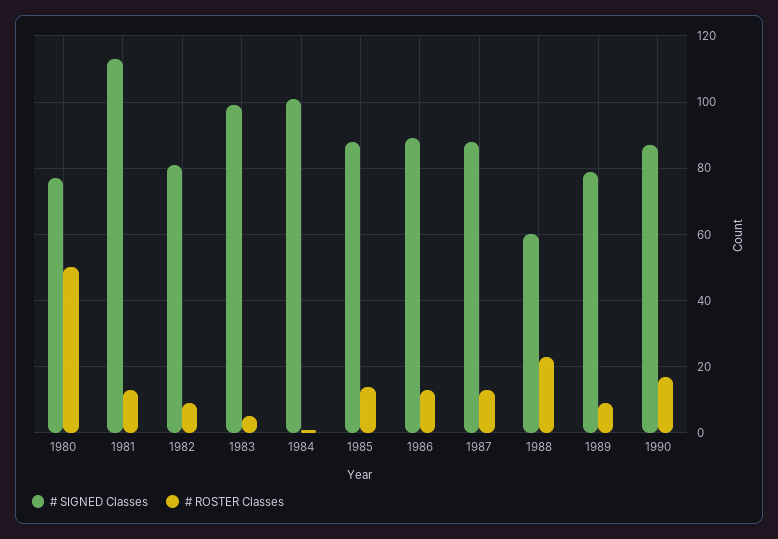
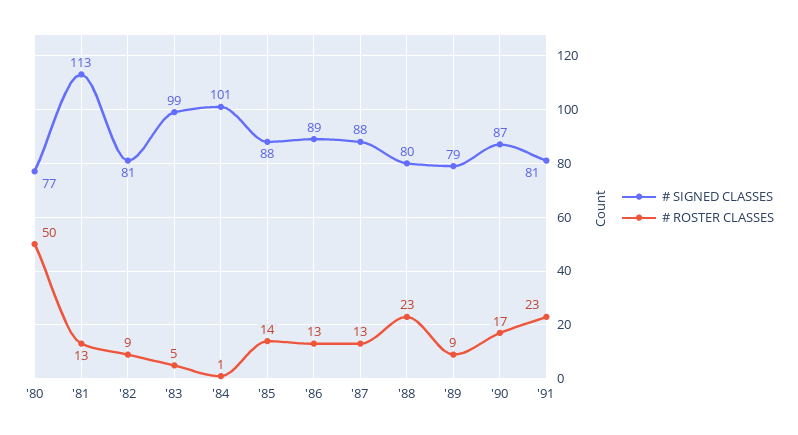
# SIGNED Classes, 1988: 60 -> 80
# SIGNED Classes, '91: none -> 81
# ROSTER Classes, '91: none -> 23

